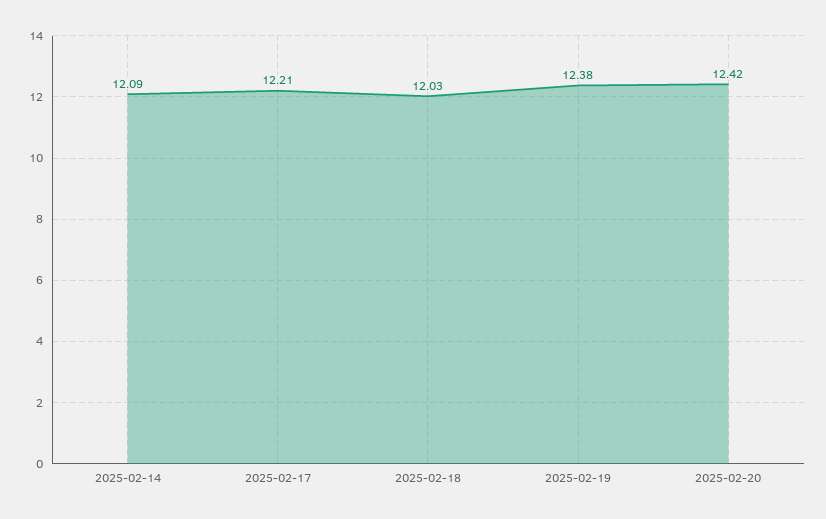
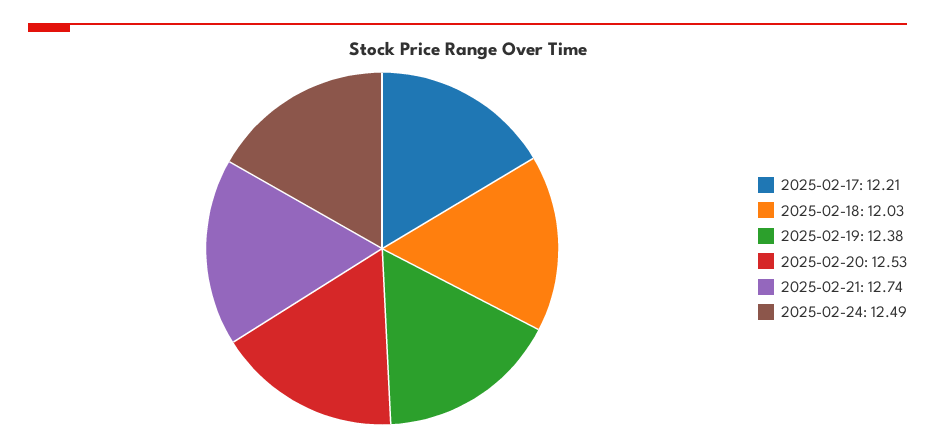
2025-02-14: 12.09 -> none
2025-02-20: 12.42 -> 12.53
2025-02-21: none -> 12.74
2025-02-24: none -> 12.49

